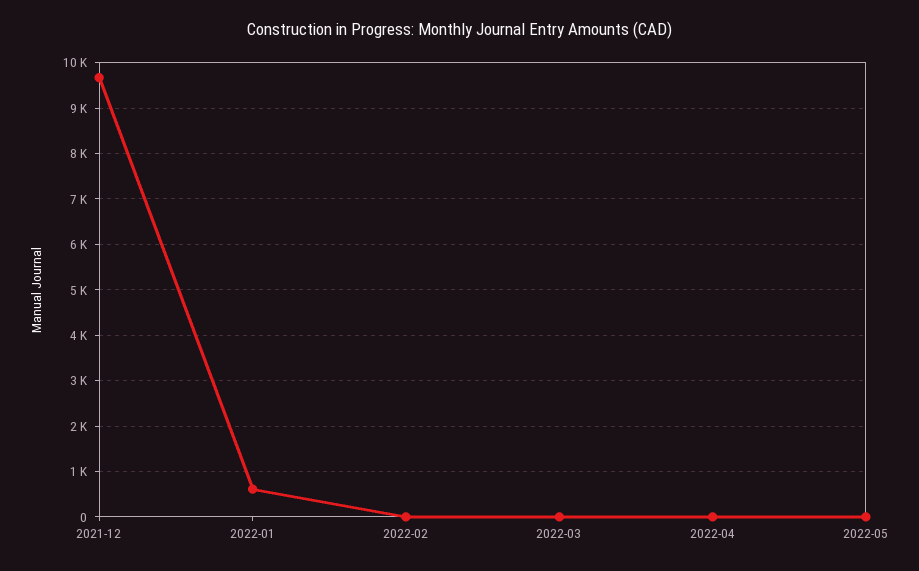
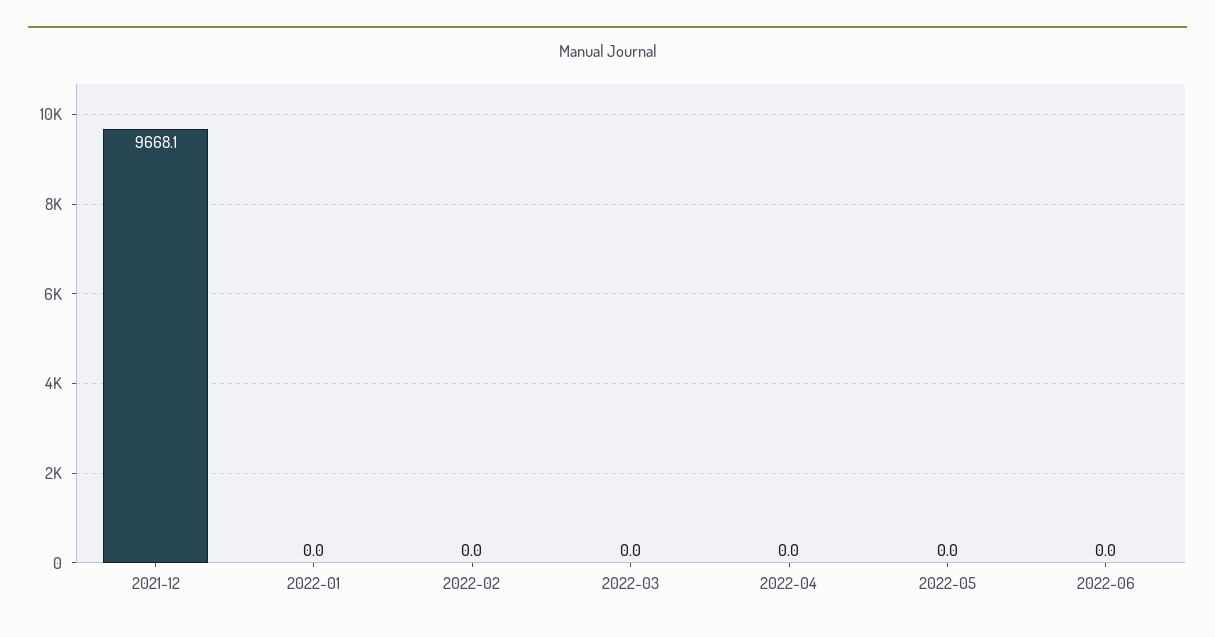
2022-01: 600 -> 0
2022-06: none -> 0

